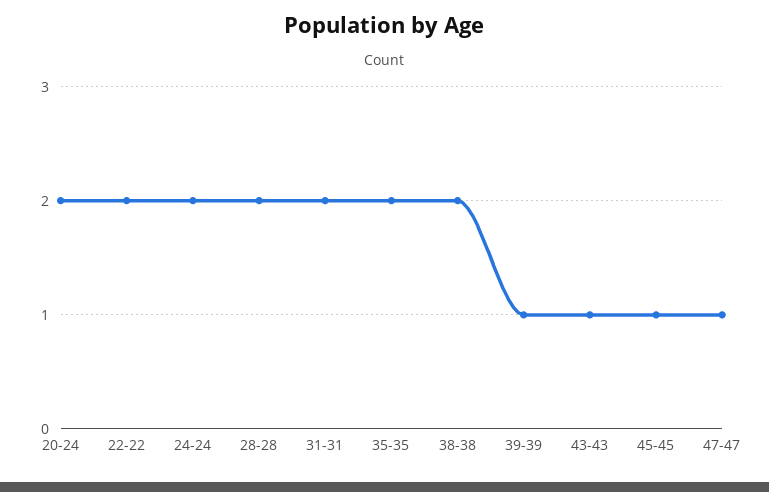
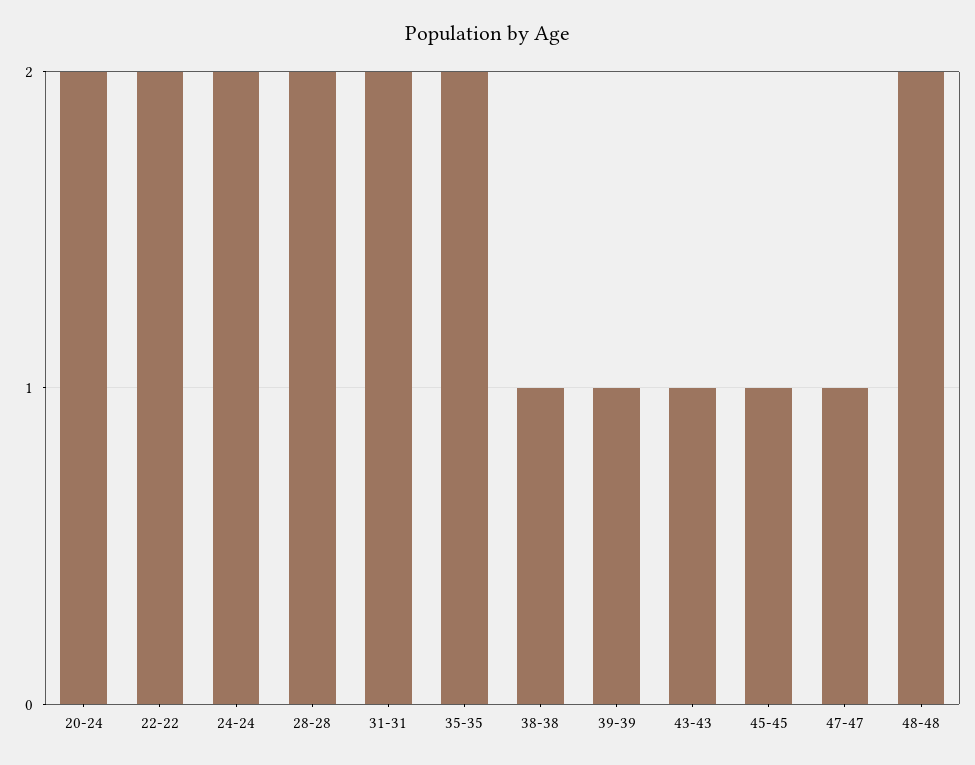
38-38: 2 -> 1
48-48: none -> 2

